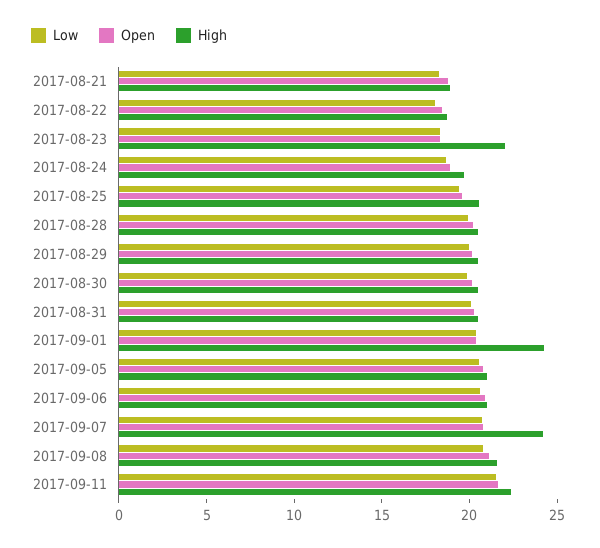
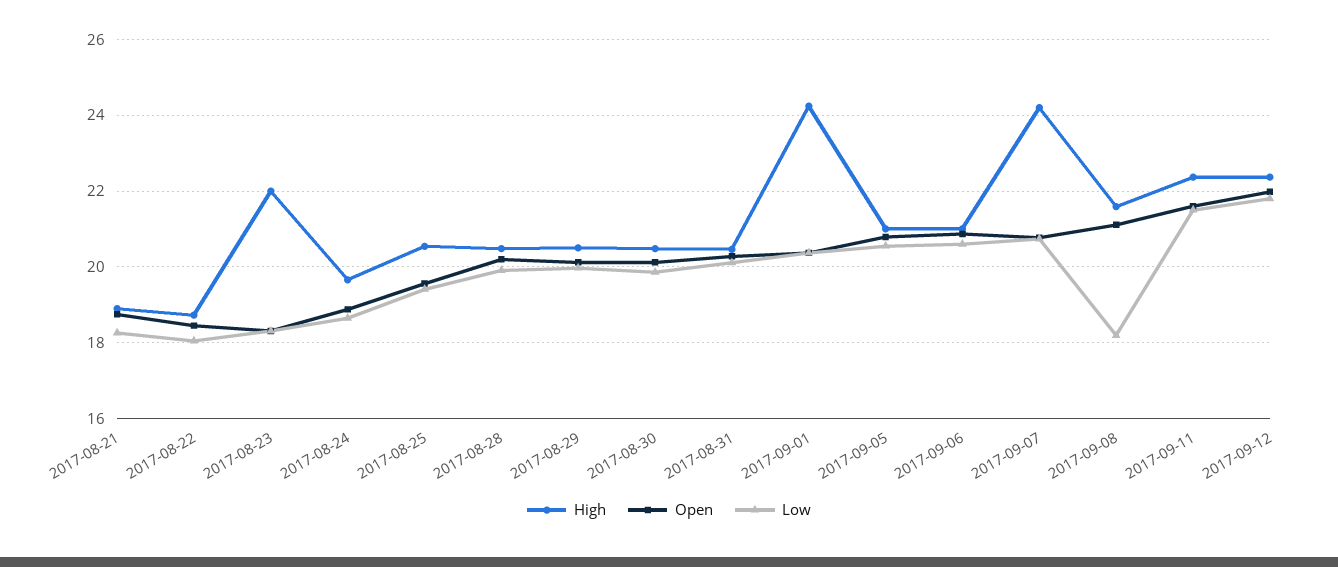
Low, 2017-09-08: 21 -> 18.2
High, 2017-09-12: none -> 22.4
Open, 2017-09-12: none -> 22
Low, 2017-09-12: none -> 21.8

